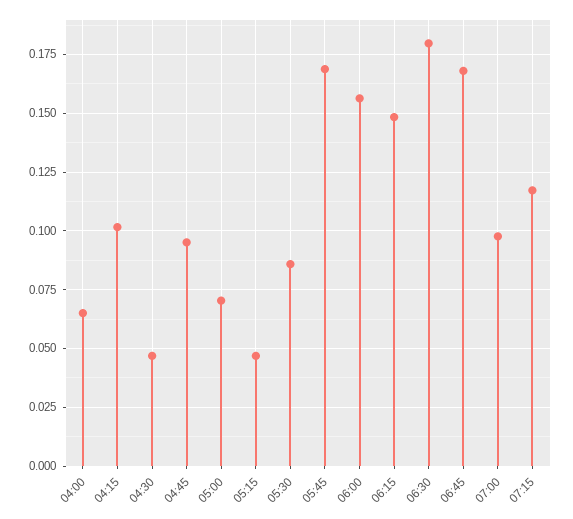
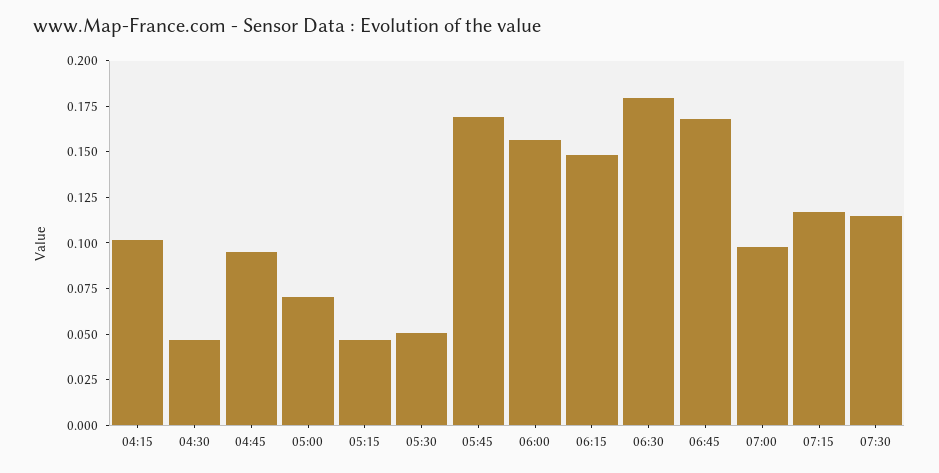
04:00: 0.065 -> none
05:30: 0.085 -> 0.05
07:30: none -> 0.115

